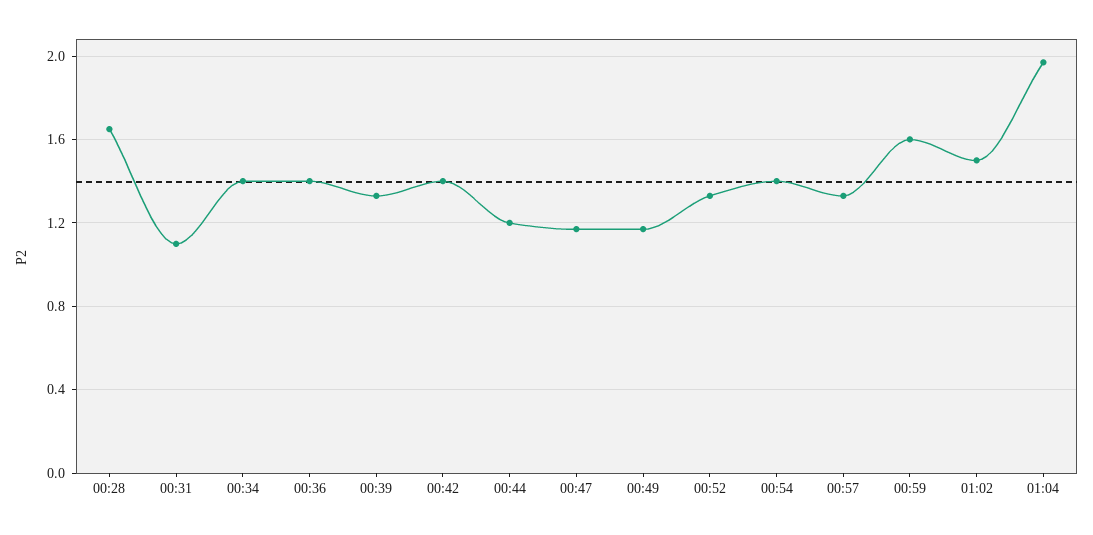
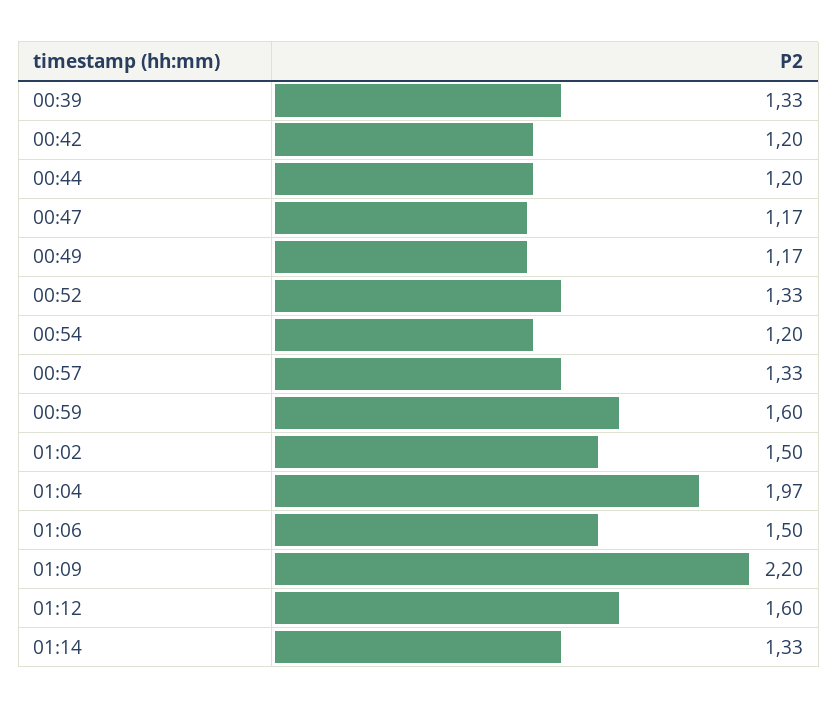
00:28: 1.65 -> none
00:31: 1.1 -> none
00:34: 1.4 -> none
00:36: 1.4 -> none
00:42: 1.4 -> 1.2
00:54: 1.4 -> 1.2
01:06: none -> 1.5
01:09: none -> 2.2
01:12: none -> 1.6
01:14: none -> 1.33

